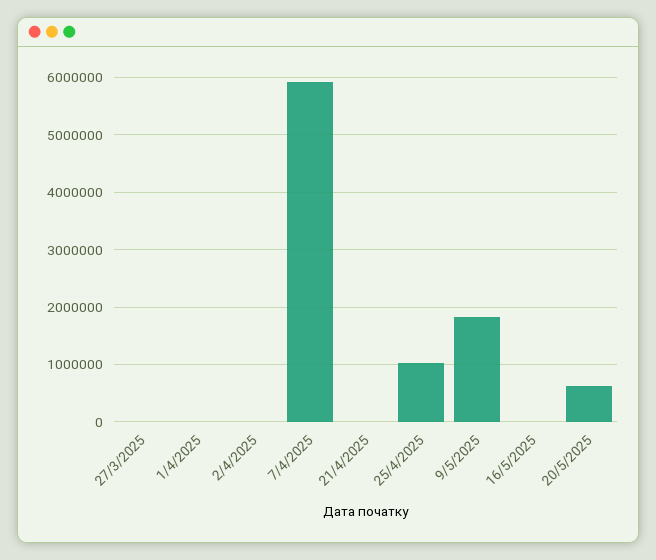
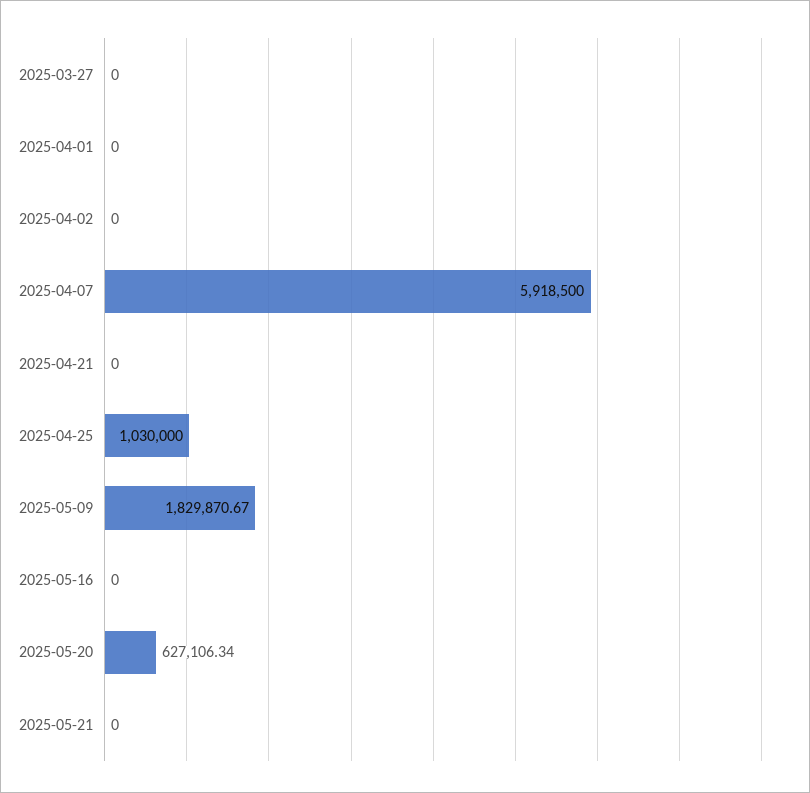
2025-05-21: none -> 0

